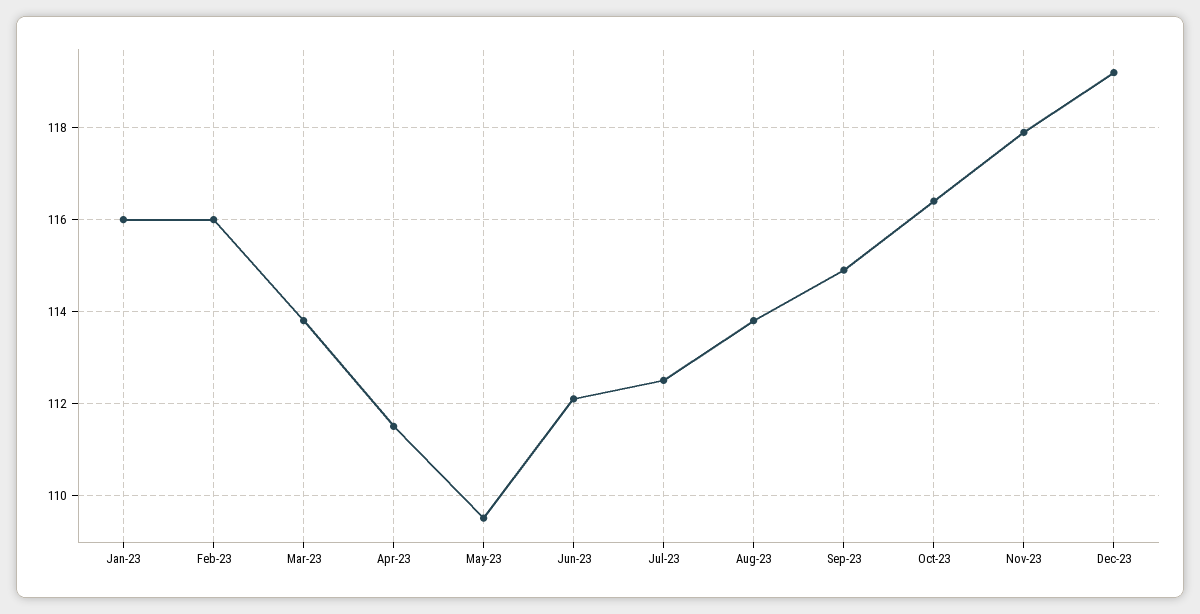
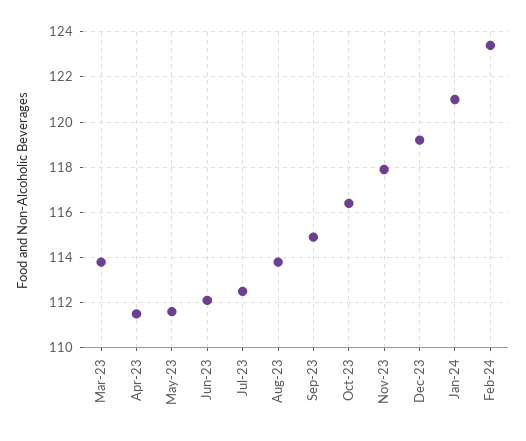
Jan-23: 116 -> none
Feb-23: 116 -> none
May-23: 109.5 -> 111.5
Jan-24: none -> 121
Feb-24: none -> 123.5

